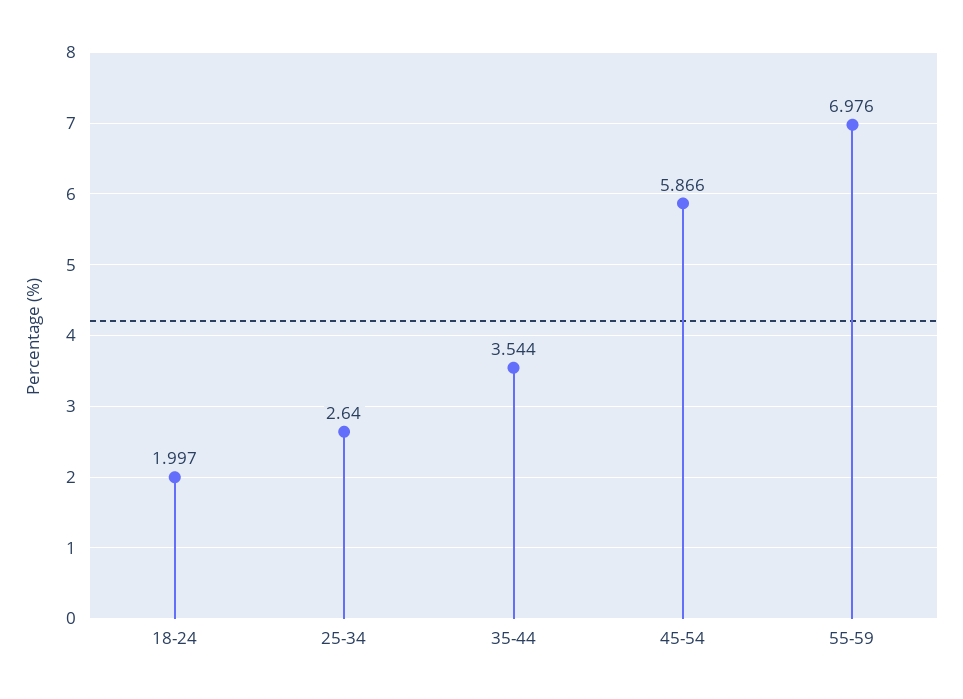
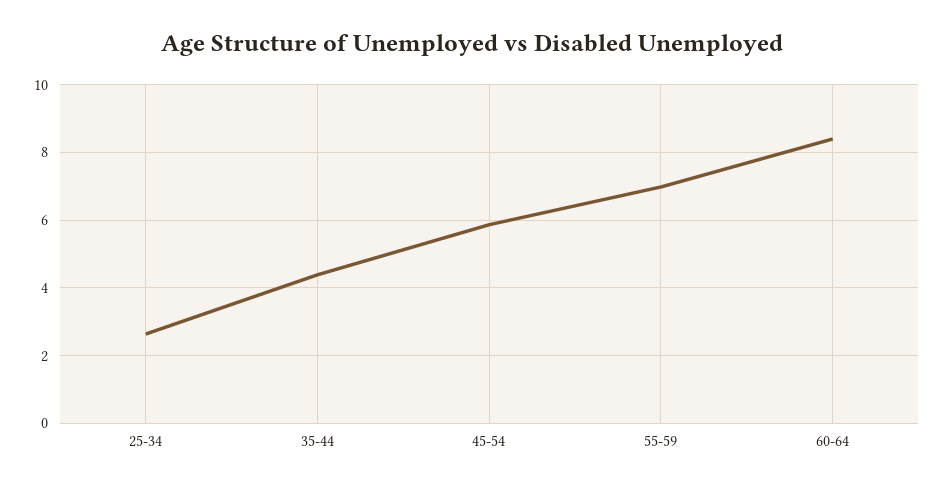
18-24: 1.997 -> none
35-44: 3.544 -> 4.4
60-64: none -> 8.4

